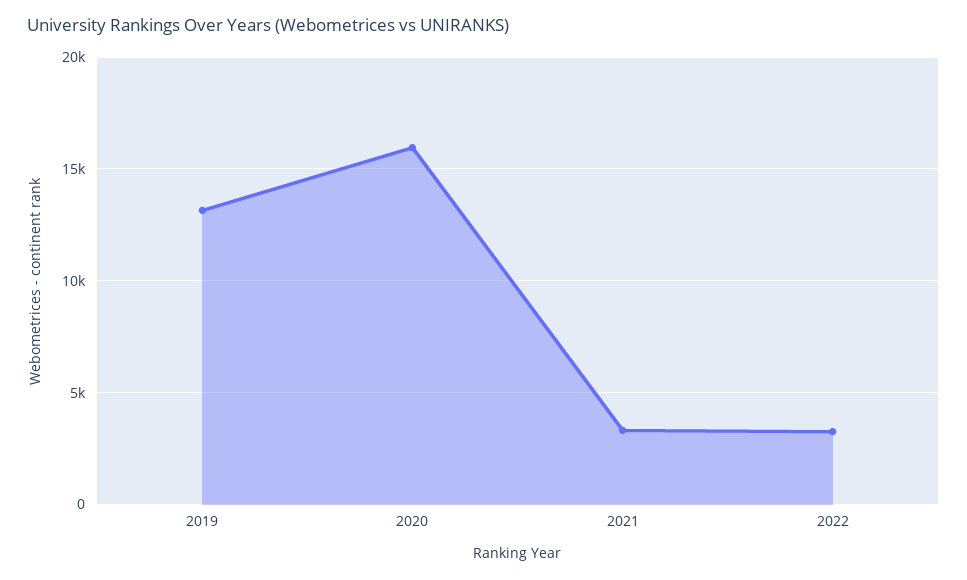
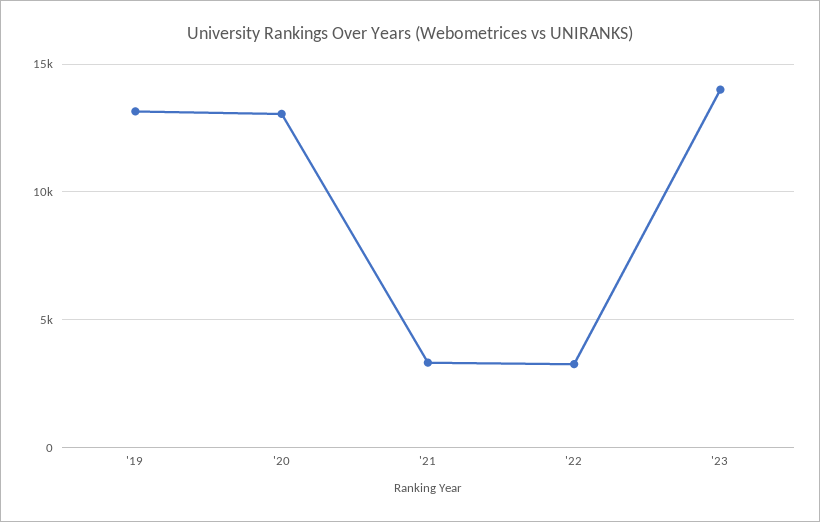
2020: 16000 -> 13000
'23: none -> 14000

